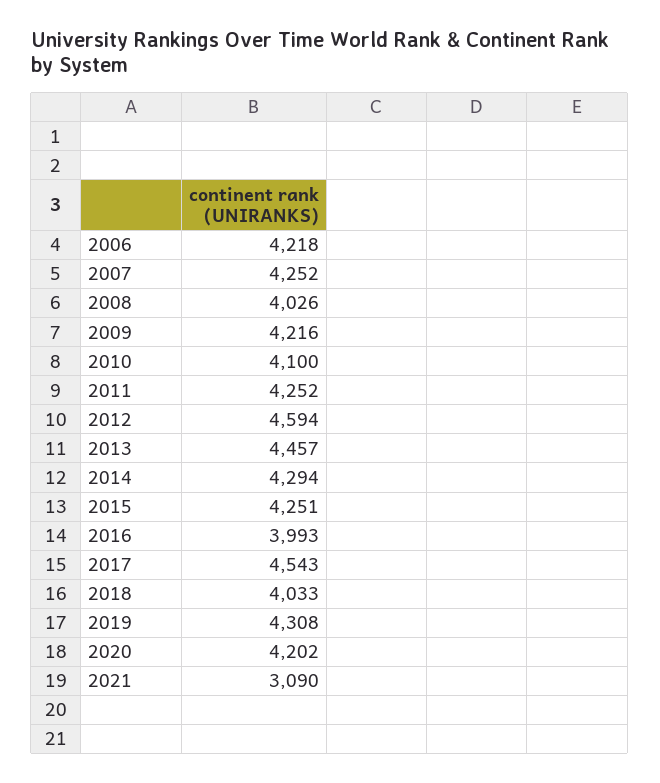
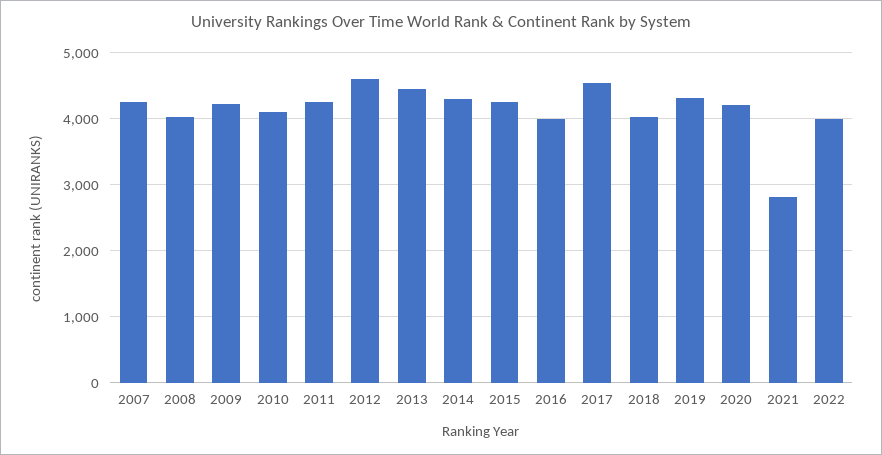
2006: 4218 -> none
2021: 3090 -> 2800
2022: none -> 4000

